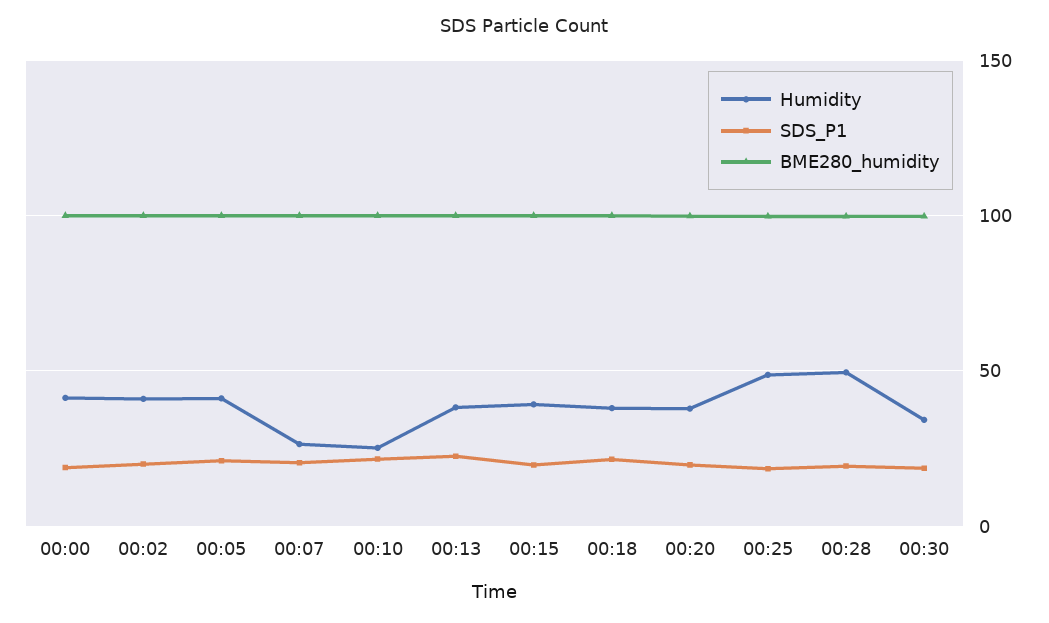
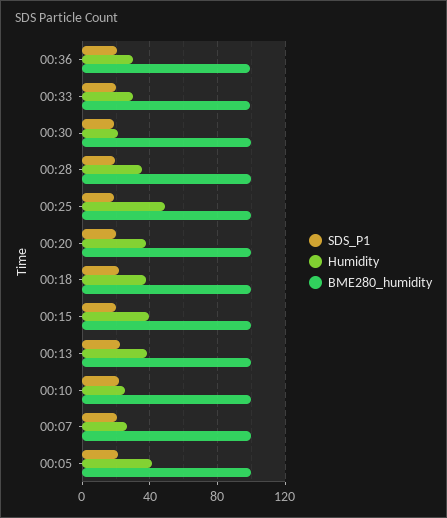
Humidity, 00:00: 40 -> none
SDS_P1, 00:00: 20 -> none
BME280_humidity, 00:00: 100 -> none
Humidity, 00:02: 40 -> none
SDS_P1, 00:02: 20 -> none
BME280_humidity, 00:02: 100 -> none
Humidity, 00:28: 50 -> 35
Humidity, 00:30: 35 -> 20
SDS_P1, 00:36: none -> 20
Humidity, 00:36: none -> 30
BME280_humidity, 00:36: none -> 100
SDS_P1, 00:33: none -> 20
Humidity, 00:33: none -> 30
BME280_humidity, 00:33: none -> 100

